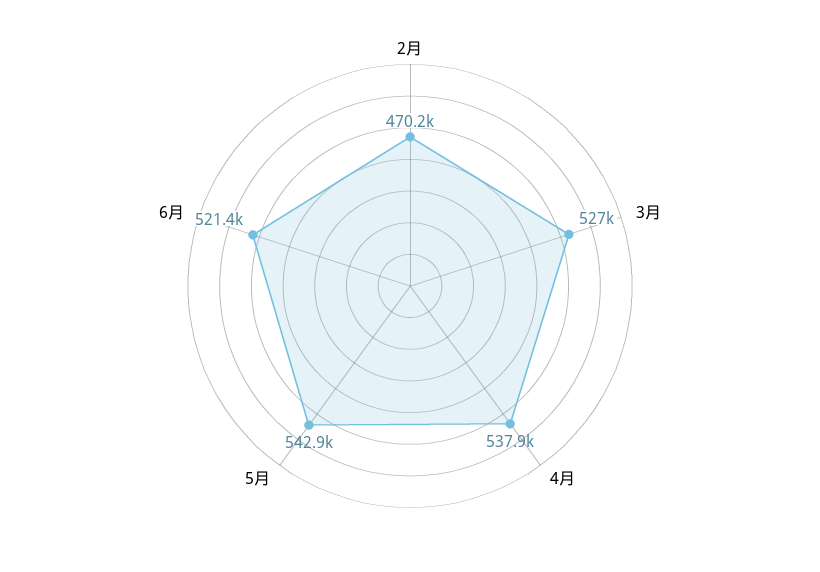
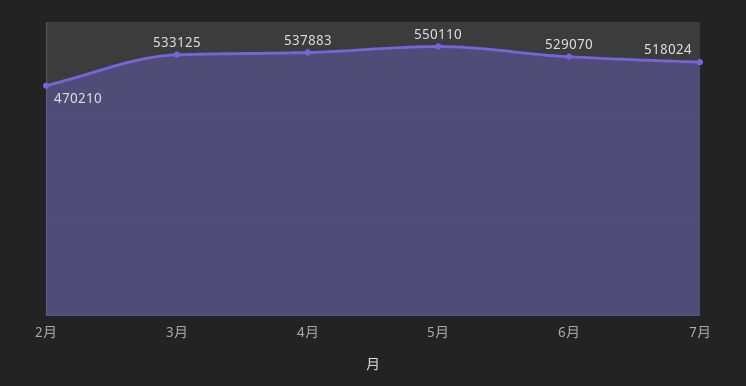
3月: 527000 -> 533125
5月: 542900 -> 550110
6月: 521400 -> 529070
7月: none -> 518024

